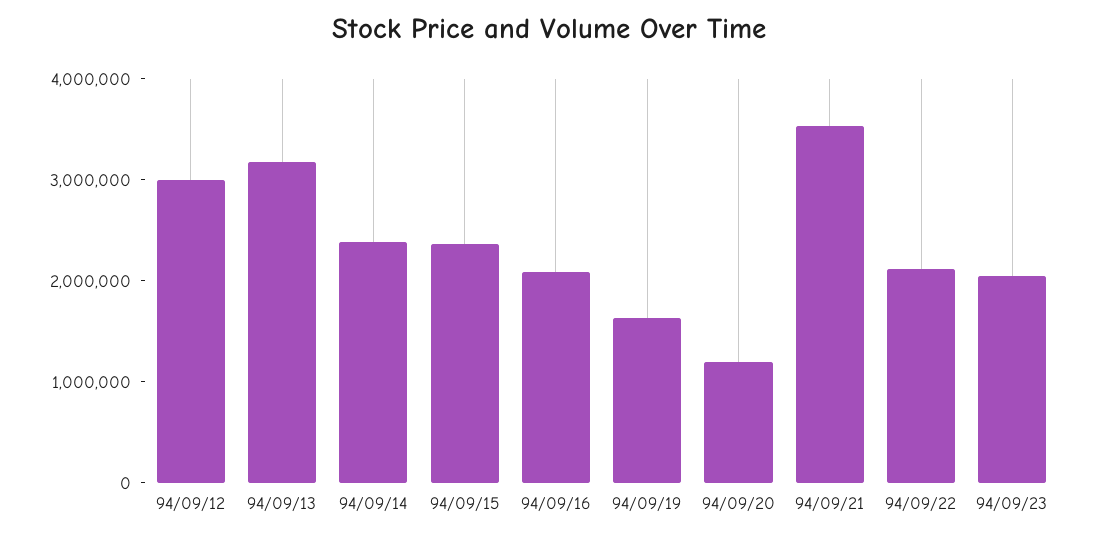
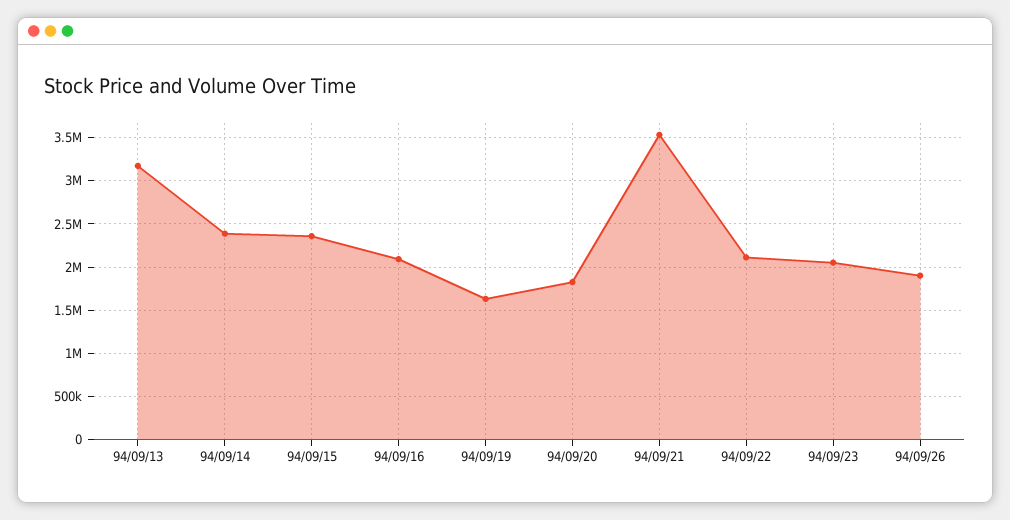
94/09/12: 3000000 -> none
94/09/20: 1200000 -> 1800000
94/09/26: none -> 1900000

